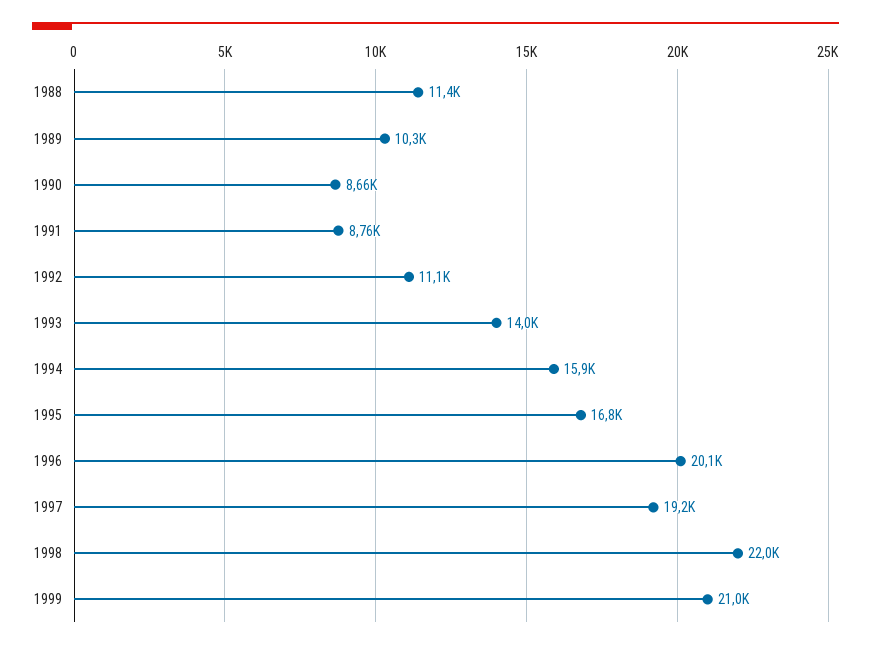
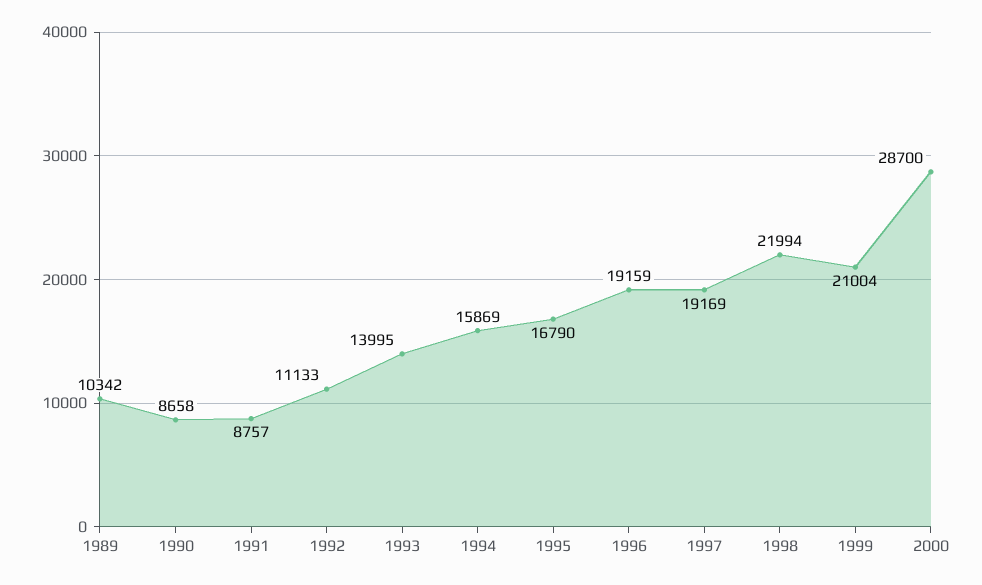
1988: 11400 -> none
1996: 20100 -> 19159
2000: none -> 28700

